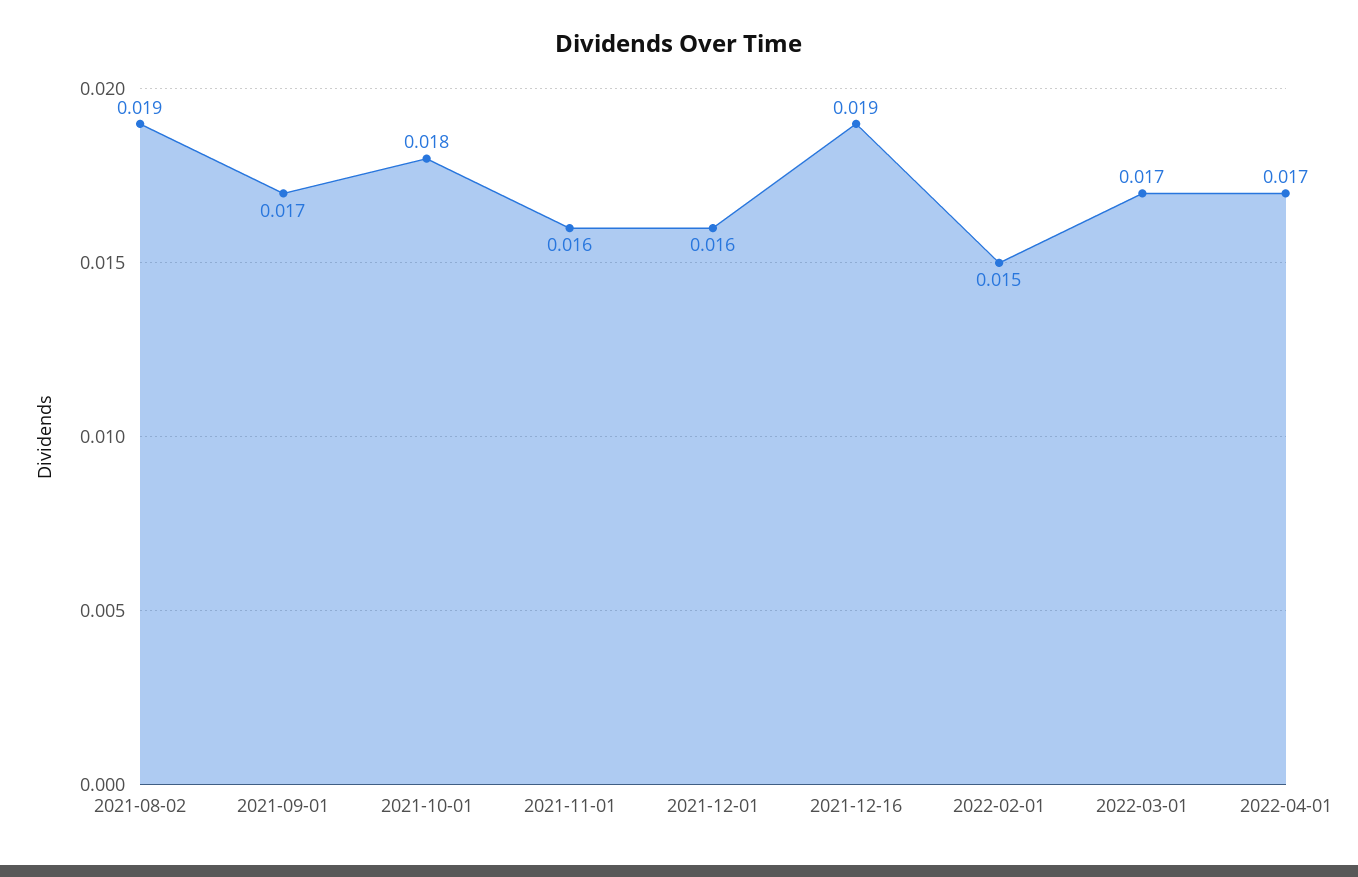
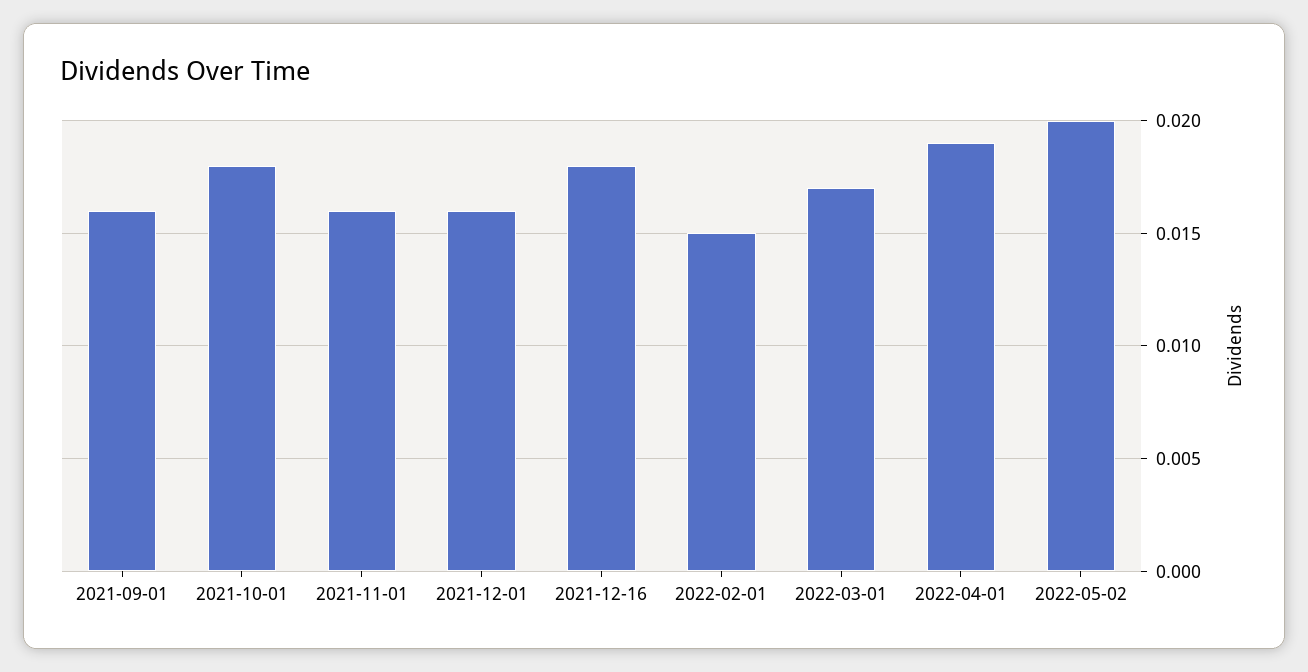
2021-08-02: 0.019 -> none
2021-09-01: 0.017 -> 0.016
2021-12-16: 0.019 -> 0.018
2022-04-01: 0.017 -> 0.019
2022-05-02: none -> 0.02

